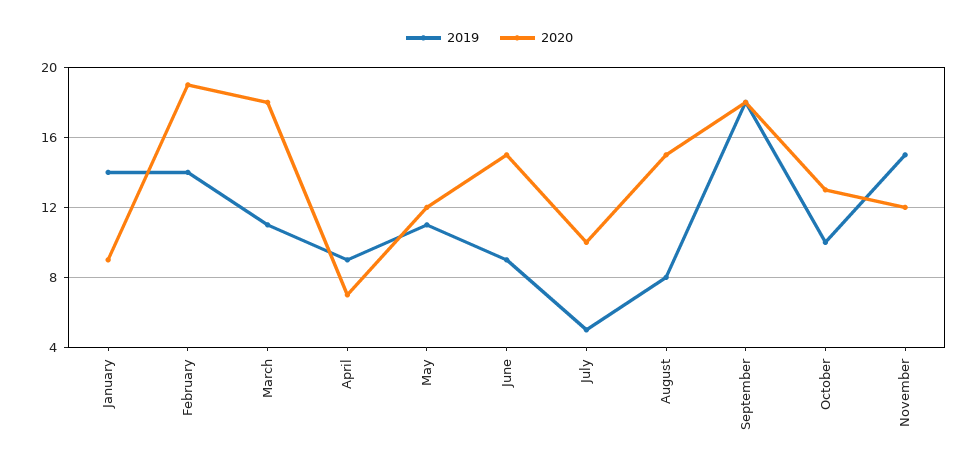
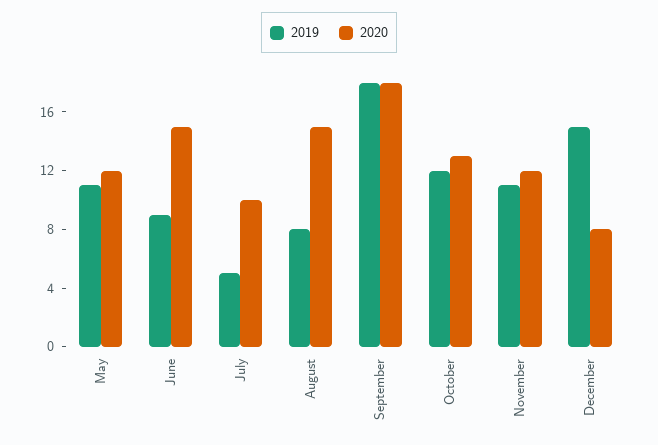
2019, January: 14 -> none
2020, January: 9 -> none
2019, February: 14 -> none
2020, February: 19 -> none
2019, March: 11 -> none
2020, March: 18 -> none
2019, April: 9 -> none
2020, April: 7 -> none
2019, October: 10 -> 12
2019, November: 15 -> 11
2019, December: none -> 15
2020, December: none -> 8

